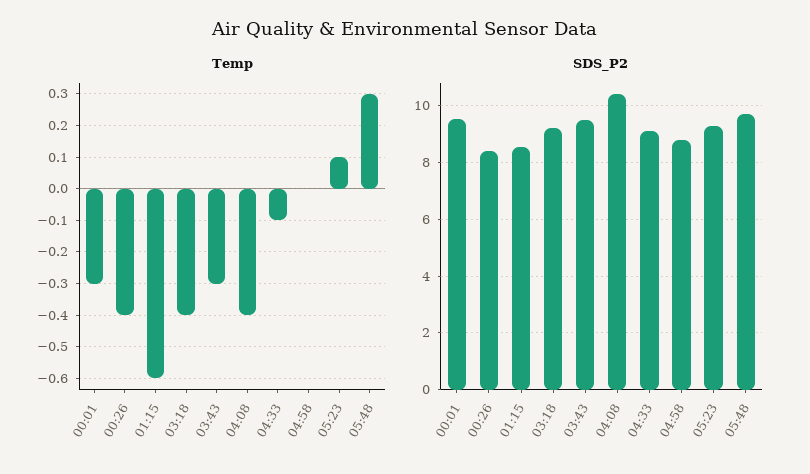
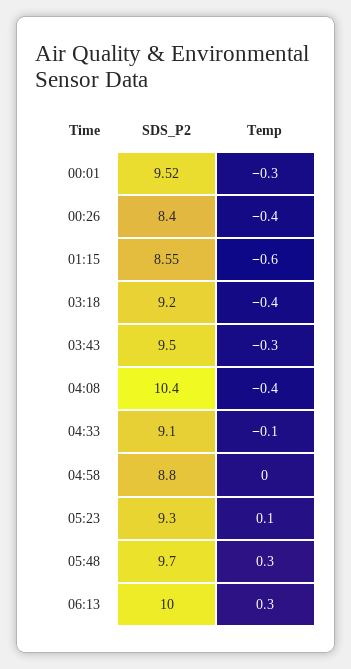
SDS_P2, 06:13: none -> 10
Temp, 06:13: none -> 0.3

